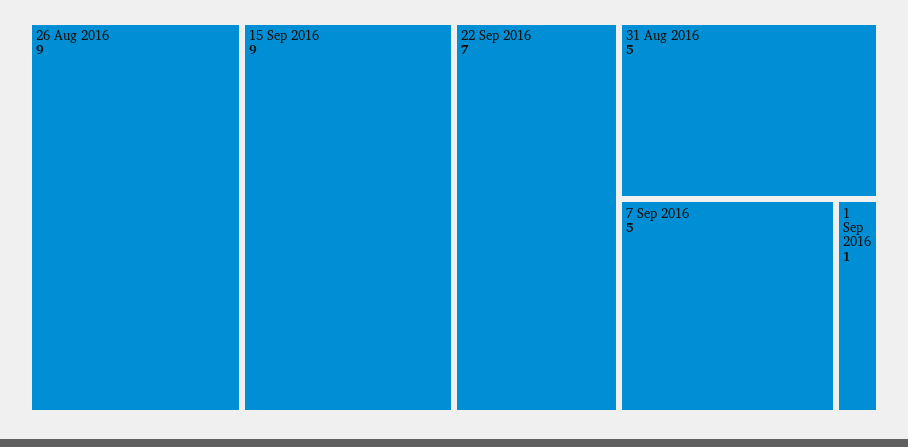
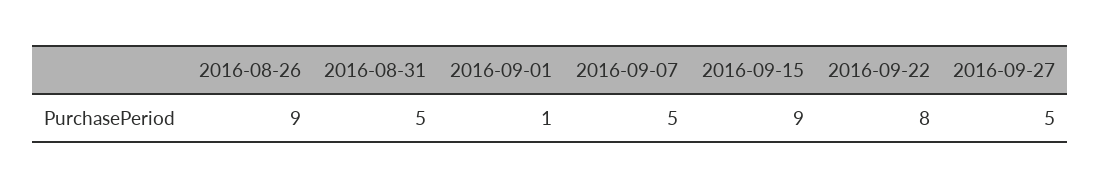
22 Sep 2016: 7 -> 8
2016-09-27: none -> 5

